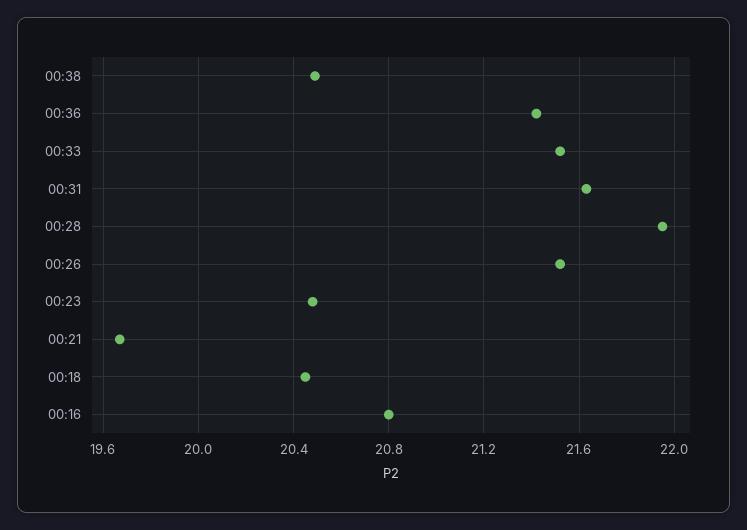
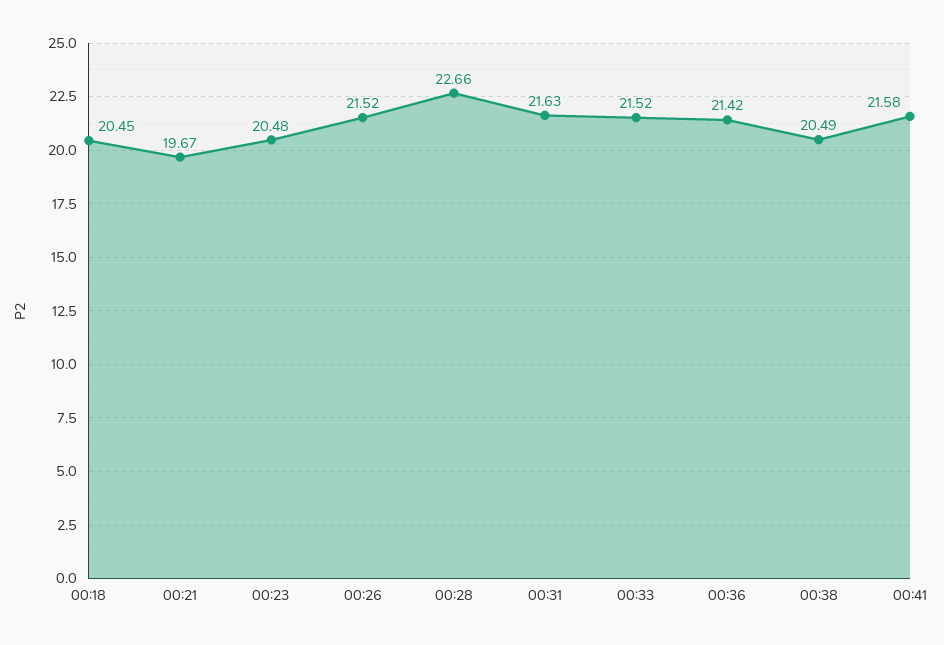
00:28: 21.95 -> 22.66
00:16: 20.8 -> none
00:41: none -> 21.58

